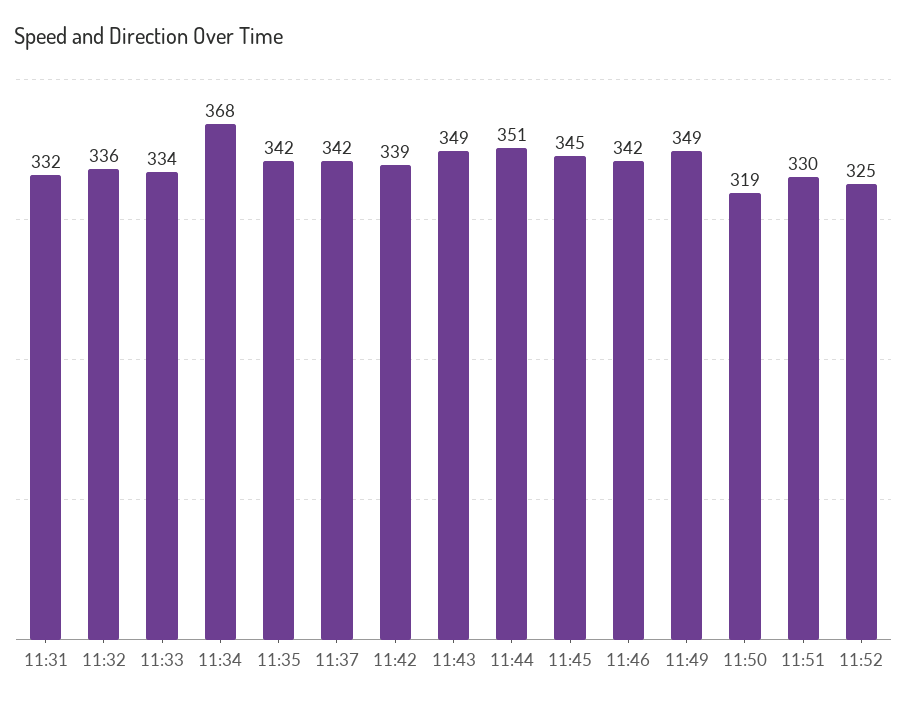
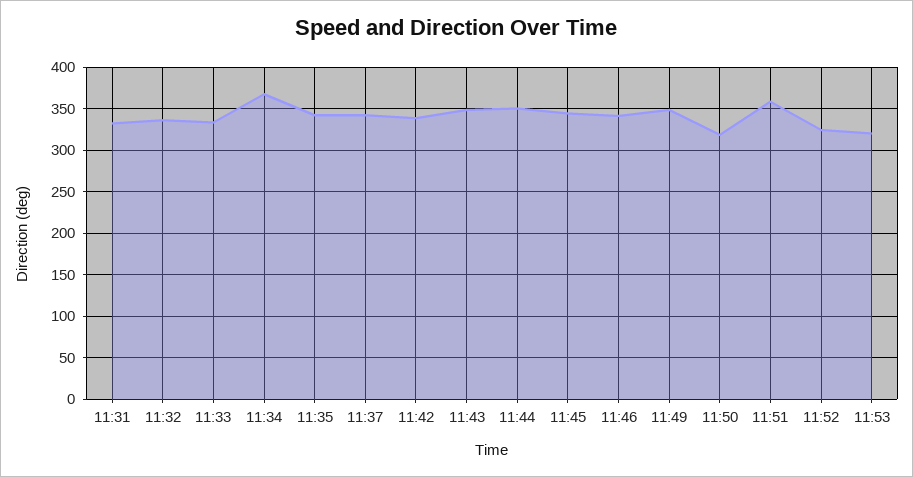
11:51: 330 -> 360
11:53: none -> 320

